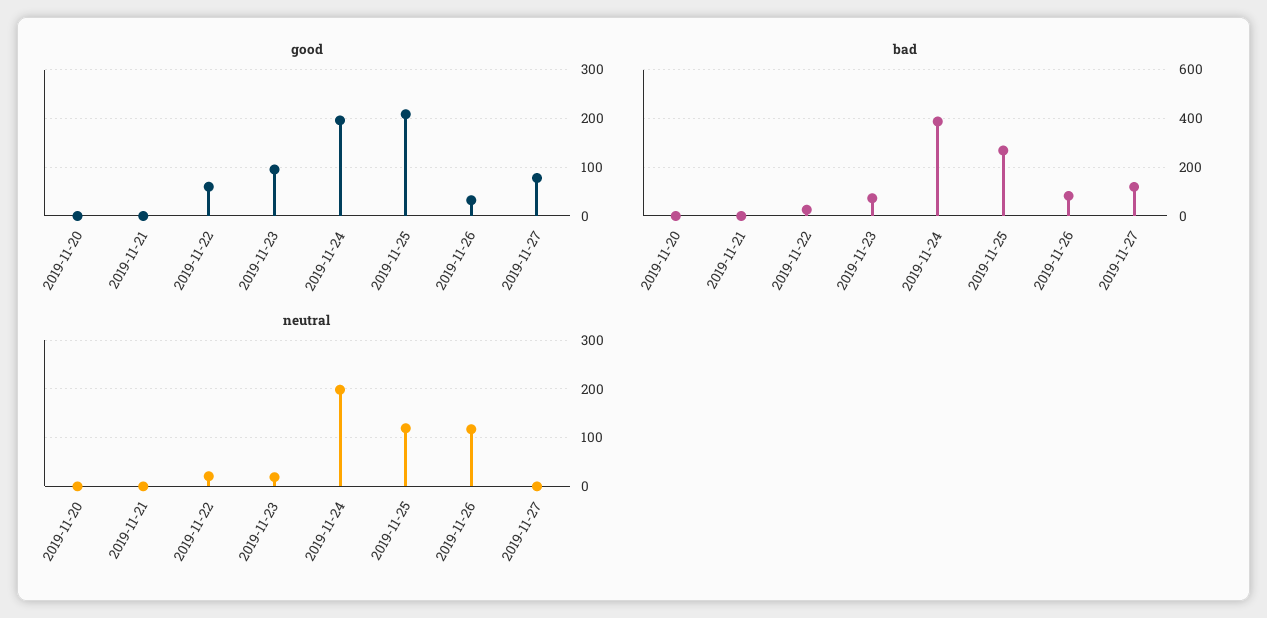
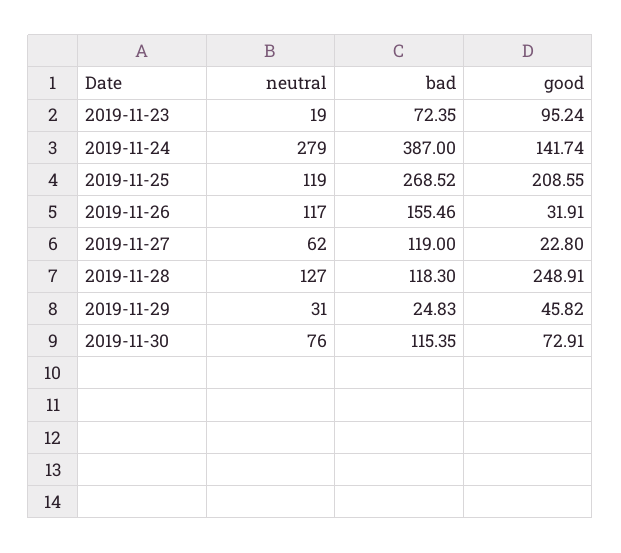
good, 2019-11-20: 0 -> none
good, 2019-11-21: 0 -> none
good, 2019-11-22: 60 -> none
good, 2019-11-24: 200 -> 141.74
good, 2019-11-27: 80 -> 22.8
bad, 2019-11-20: 0 -> none
bad, 2019-11-21: 0 -> none
bad, 2019-11-22: 25 -> none
bad, 2019-11-26: 75 -> 155.46
neutral, 2019-11-20: 0 -> none
neutral, 2019-11-21: 0 -> none
neutral, 2019-11-22: 20 -> none
neutral, 2019-11-24: 200 -> 279
neutral, 2019-11-27: 0 -> 62
neutral, 2019-11-28: none -> 127
bad, 2019-11-28: none -> 118.3
good, 2019-11-28: none -> 248.91
neutral, 2019-11-29: none -> 31
bad, 2019-11-29: none -> 24.83
good, 2019-11-29: none -> 45.82
neutral, 2019-11-30: none -> 76
bad, 2019-11-30: none -> 115.35
good, 2019-11-30: none -> 72.91

